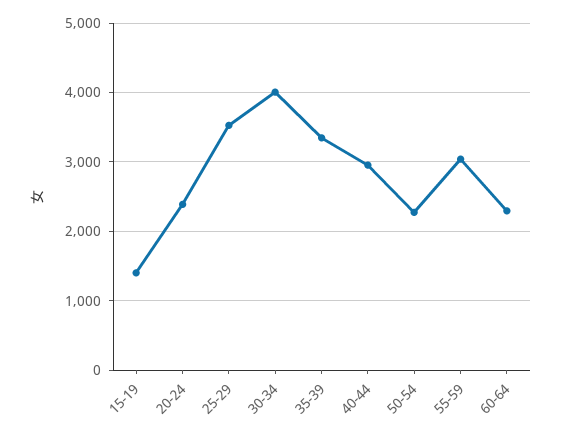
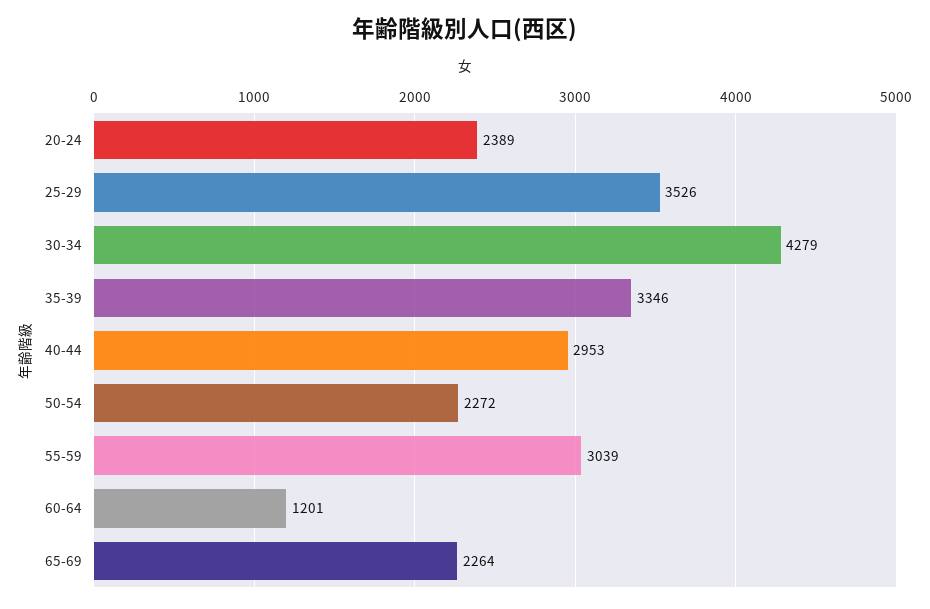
15-19: 1400 -> none
30-34: 4000 -> 4279
60-64: 2300 -> 1201
65-69: none -> 2264

